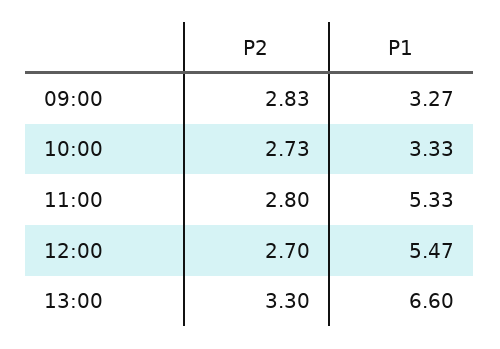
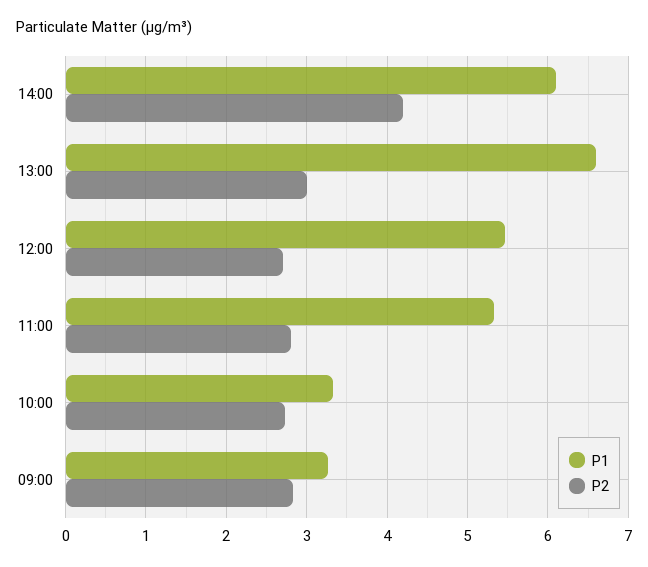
P2, 13:00: 3.3 -> 3
P1, 14:00: none -> 6.1
P2, 14:00: none -> 4.2

